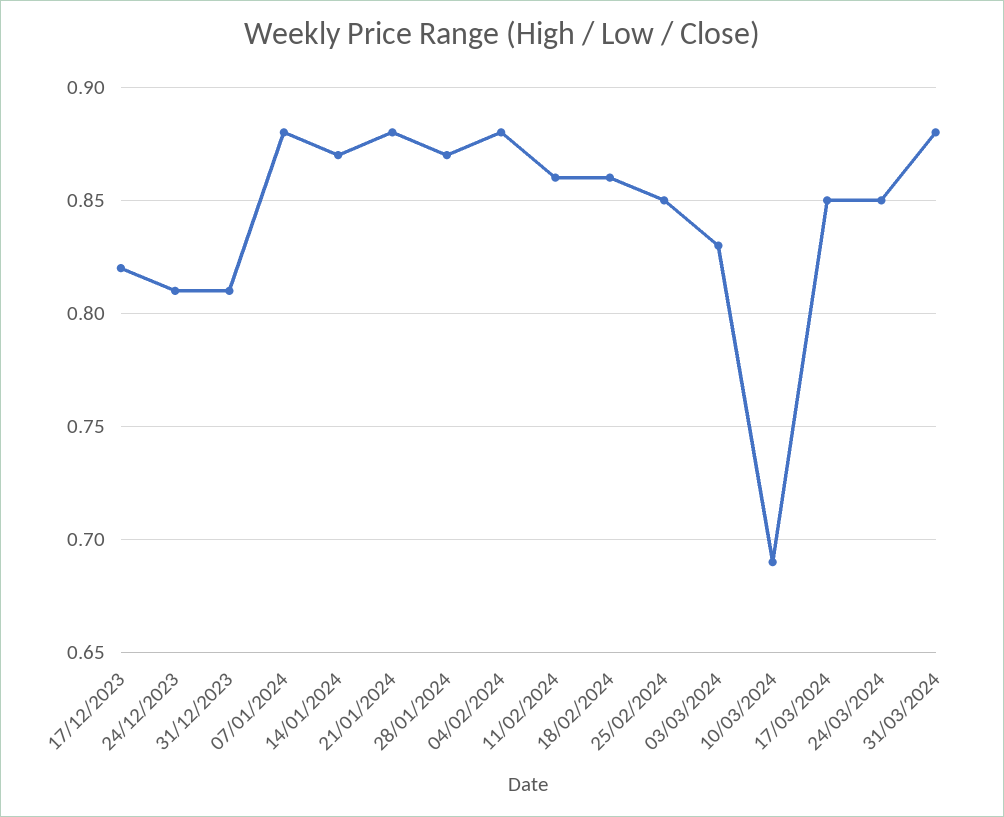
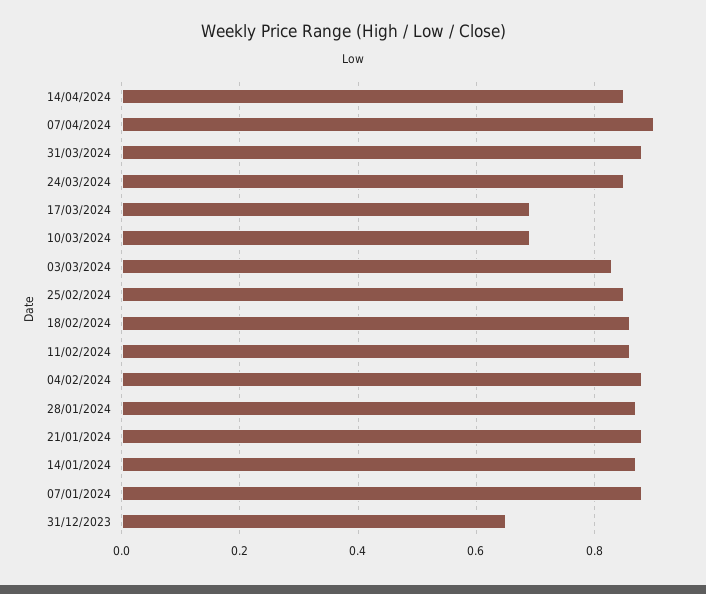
17/12/2023: 0.82 -> none
24/12/2023: 0.81 -> none
31/12/2023: 0.81 -> 0.65
17/03/2024: 0.85 -> 0.7
14/04/2024: none -> 0.85
07/04/2024: none -> 0.9

